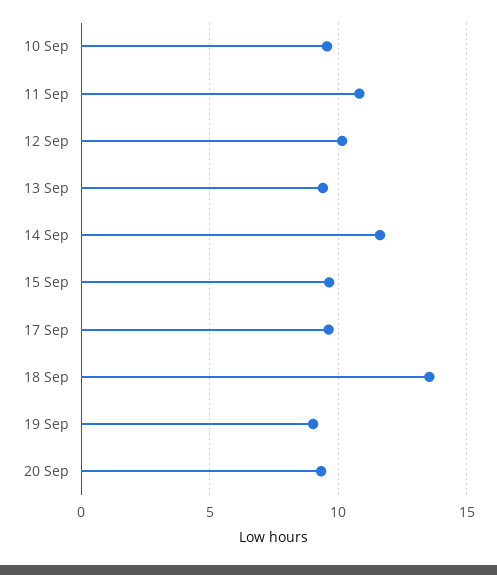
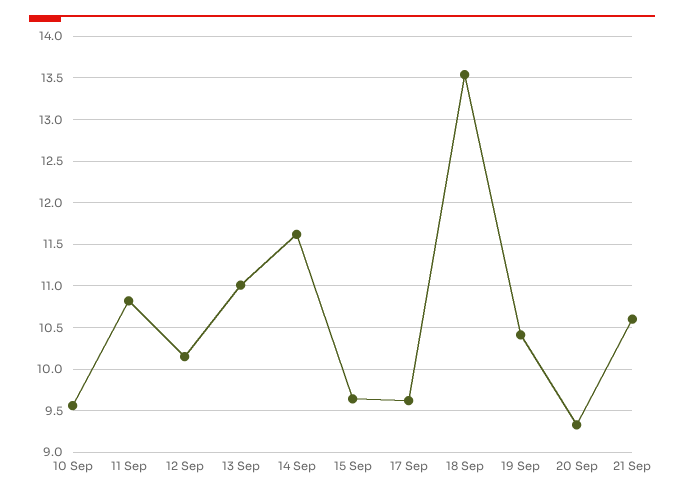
13 Sep: 9.5 -> 11
19 Sep: 9 -> 10.4
21 Sep: none -> 10.6

